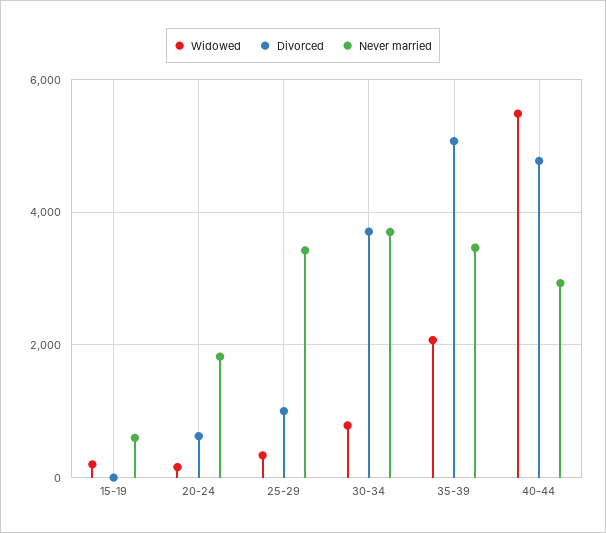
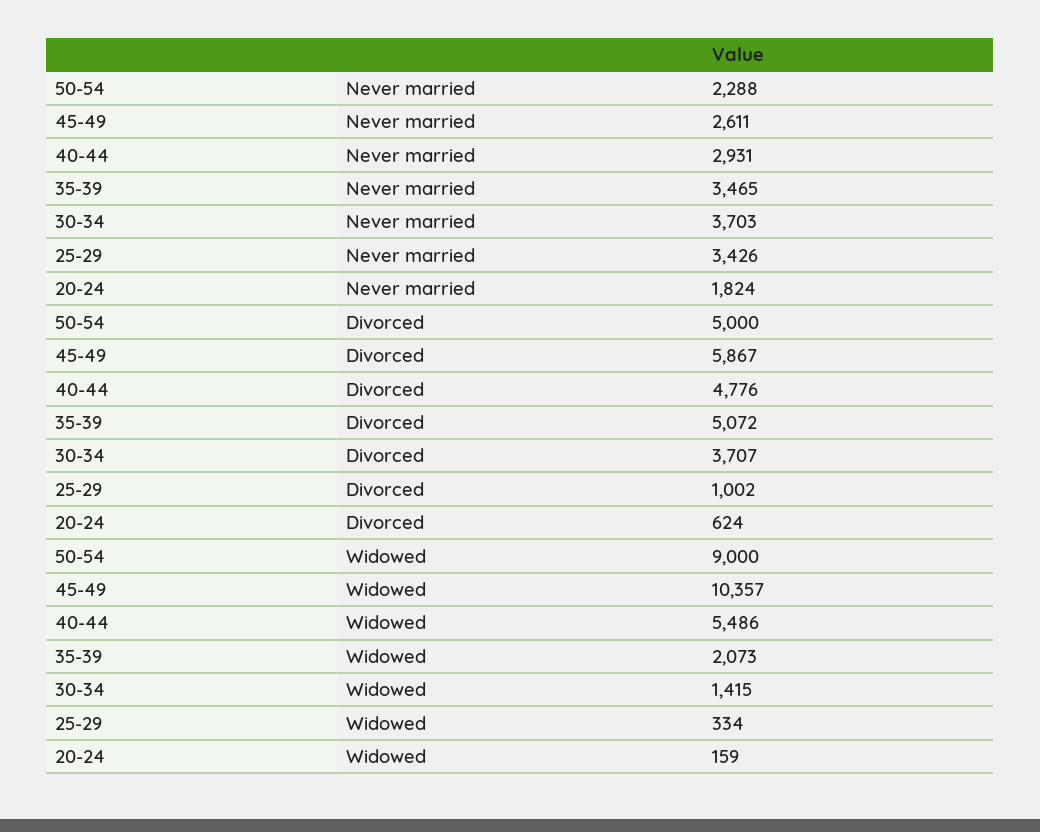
Widowed, 15-19: 200 -> none
Divorced, 15-19: 0 -> none
Never married, 15-19: 600 -> none
Widowed, 30-34: 800 -> 1415
Never married, 50-54: none -> 2288
Never married, 45-49: none -> 2611
Divorced, 50-54: none -> 5000
Divorced, 45-49: none -> 5867
Widowed, 50-54: none -> 9000
Widowed, 45-49: none -> 10357

